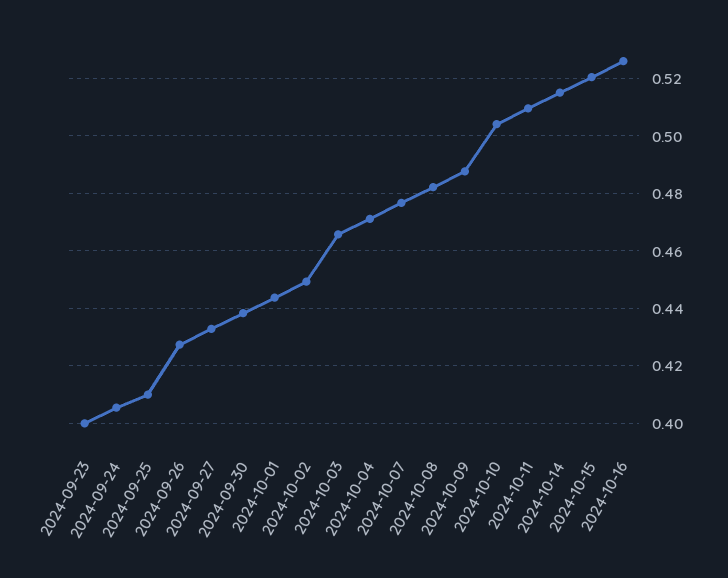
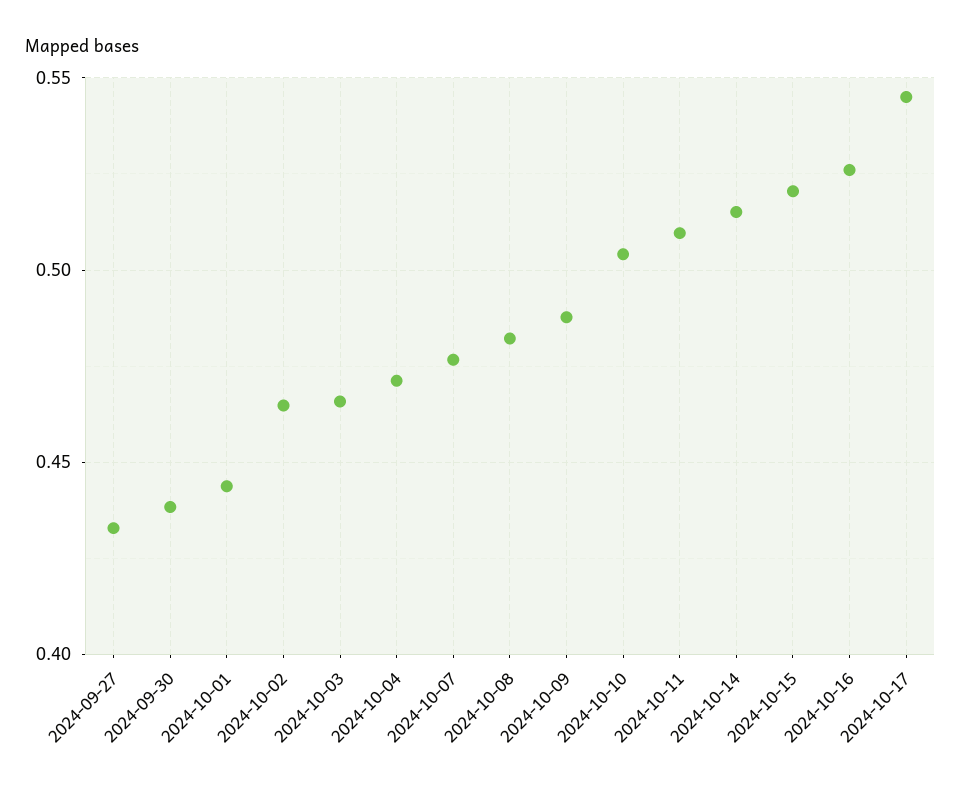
2024-09-23: 0.4 -> none
2024-09-24: 0.405 -> none
2024-09-25: 0.41 -> none
2024-09-26: 0.4275 -> none
2024-10-02: 0.45 -> 0.465
2024-10-17: none -> 0.545

